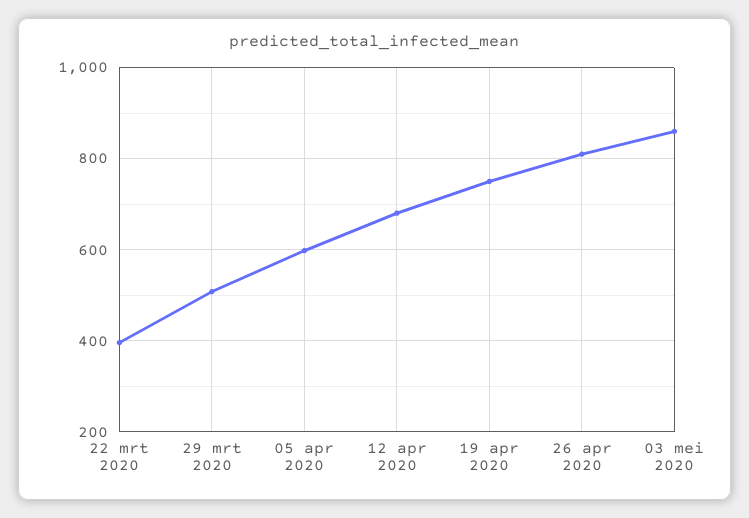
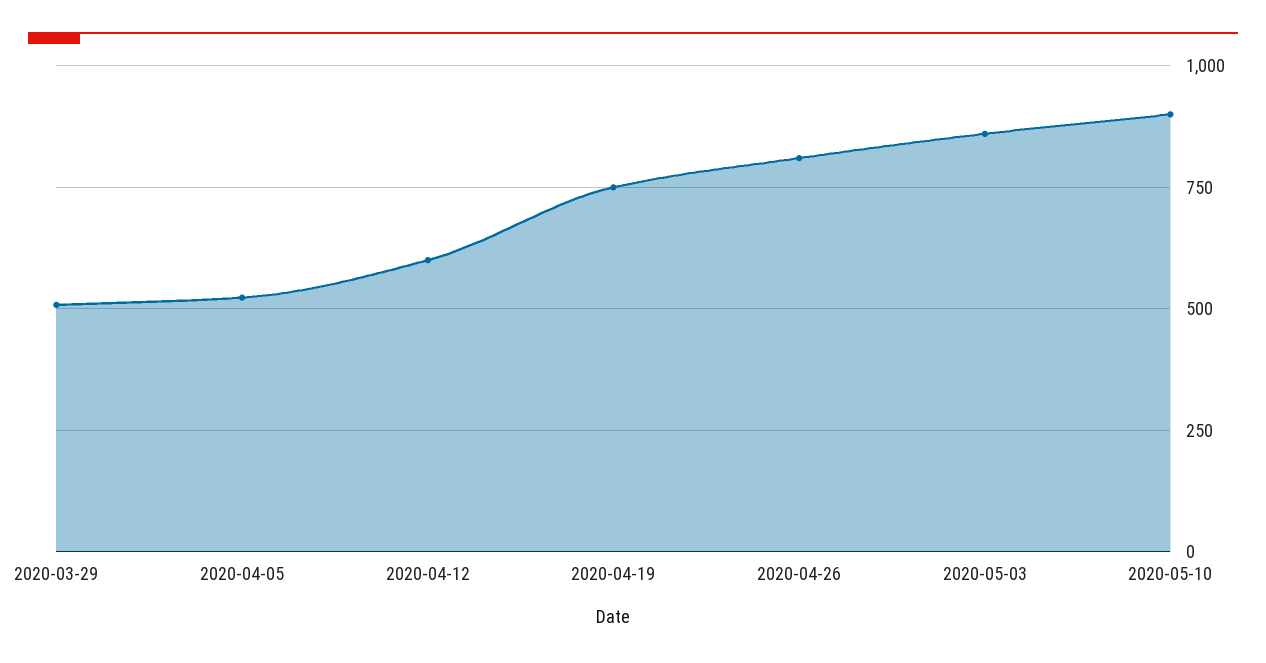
22 mrt 2020: 400 -> none
05 apr 2020: 600 -> 525
12 apr 2020: 680 -> 600
2020-05-10: none -> 900

